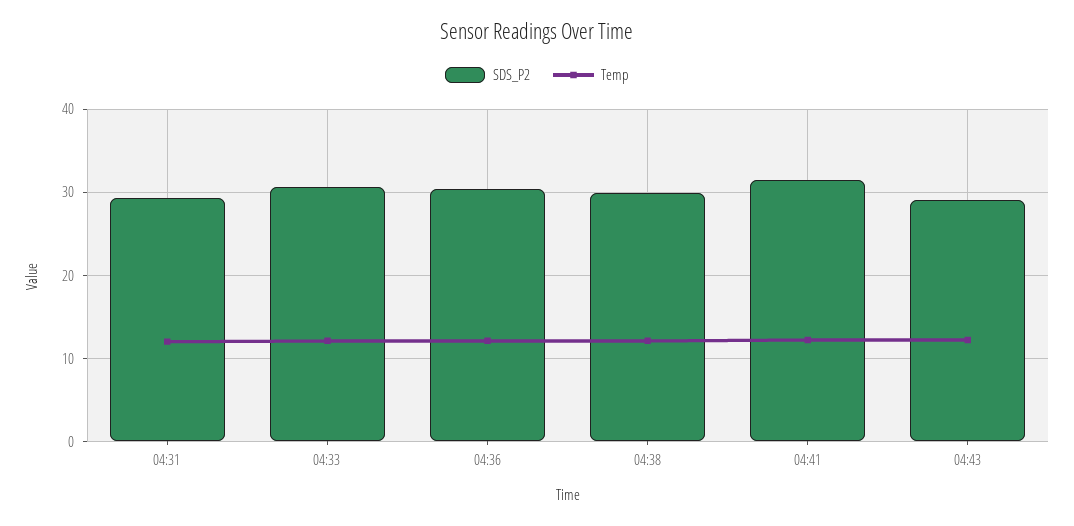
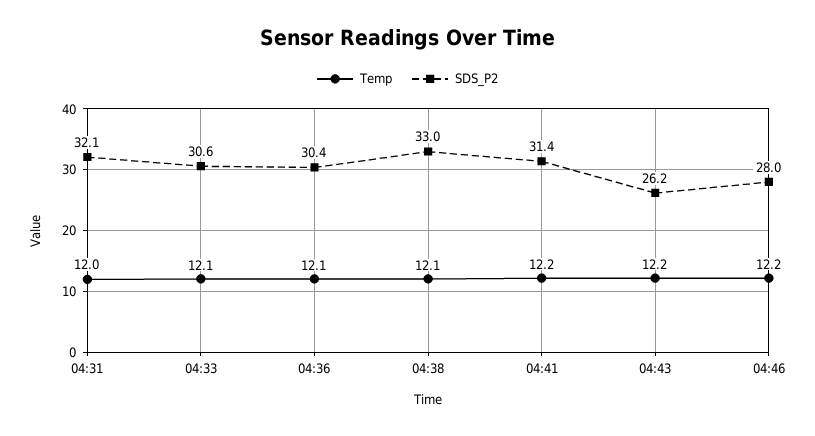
SDS_P2, 04:31: 29 -> 32.1
SDS_P2, 04:38: 30 -> 33
SDS_P2, 04:43: 29 -> 26.2
Temp, 04:46: none -> 12.2
SDS_P2, 04:46: none -> 28

